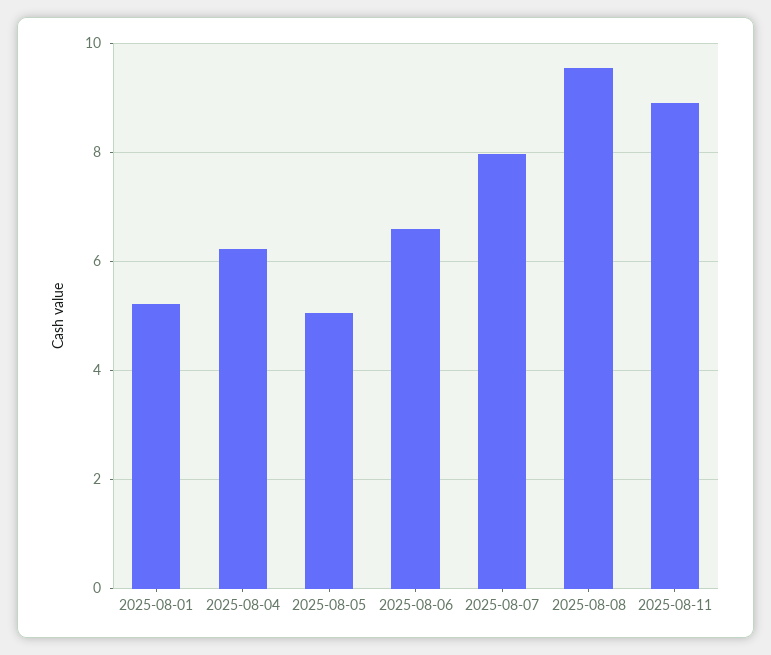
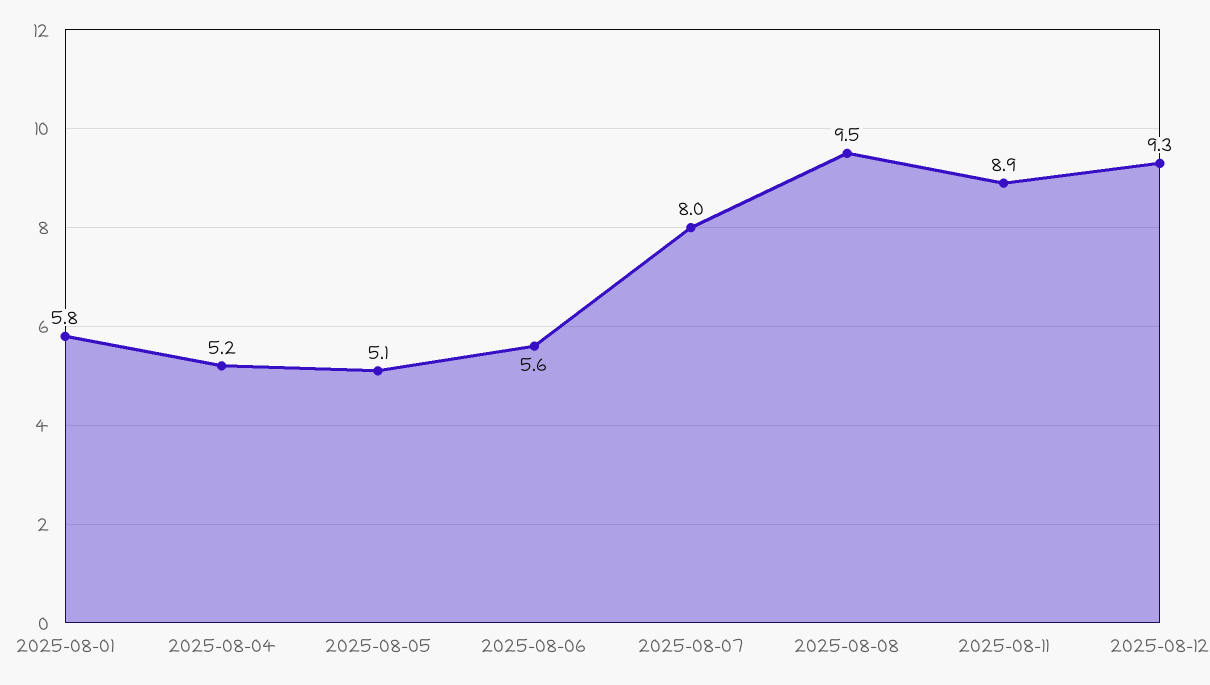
2025-08-01: 5.2 -> 5.8
2025-08-04: 6.2 -> 5.2
2025-08-06: 6.6 -> 5.6
2025-08-12: none -> 9.3

